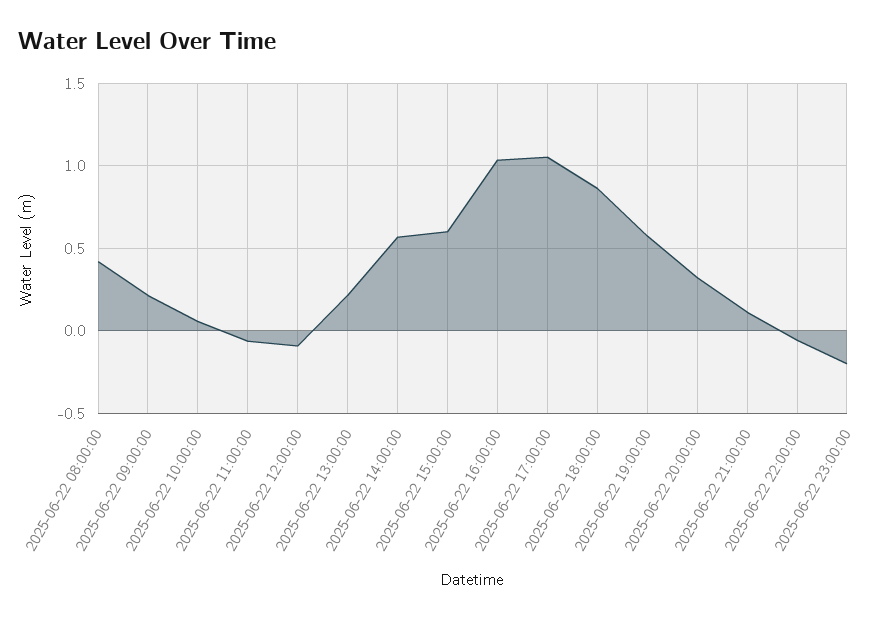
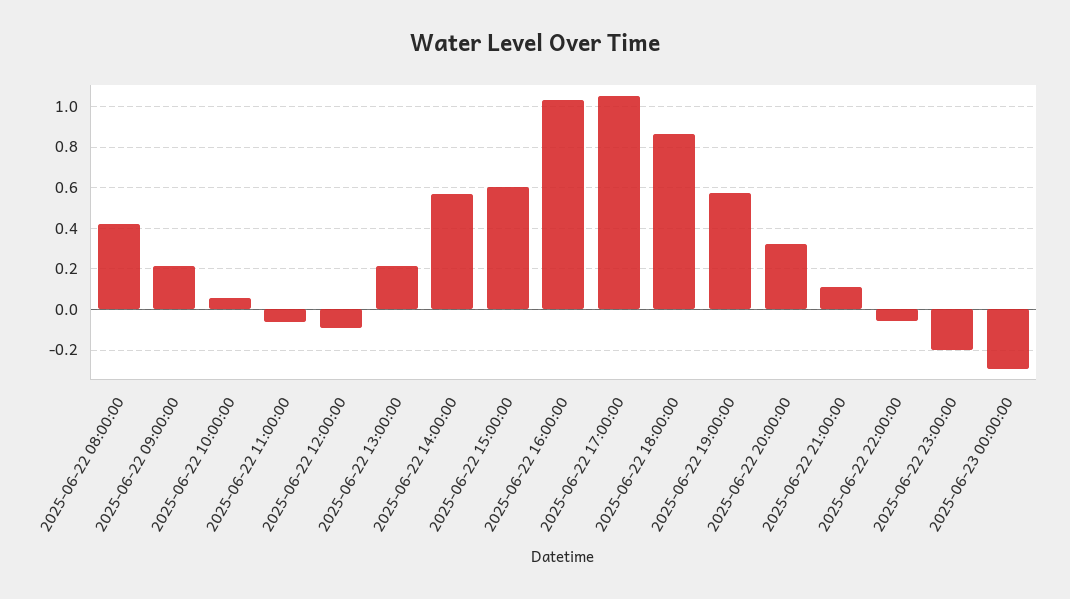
2025-06-23 00:00:00: none -> -0.3

